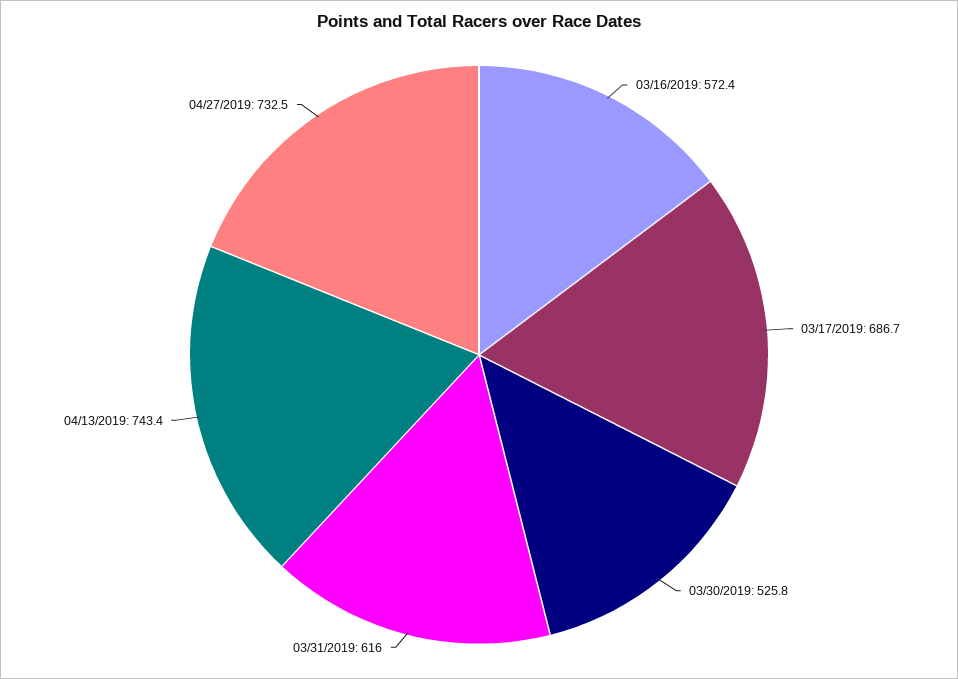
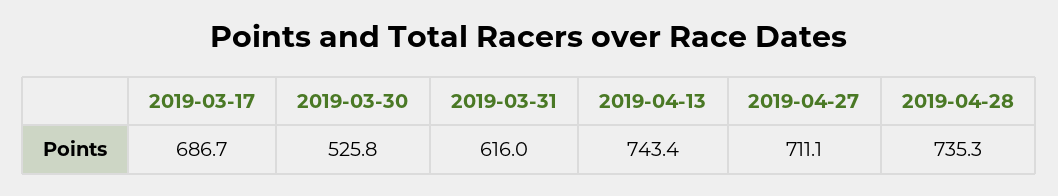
03/16/2019: 572.4 -> none
04/27/2019: 732.5 -> 711.1
2019-04-28: none -> 735.3

